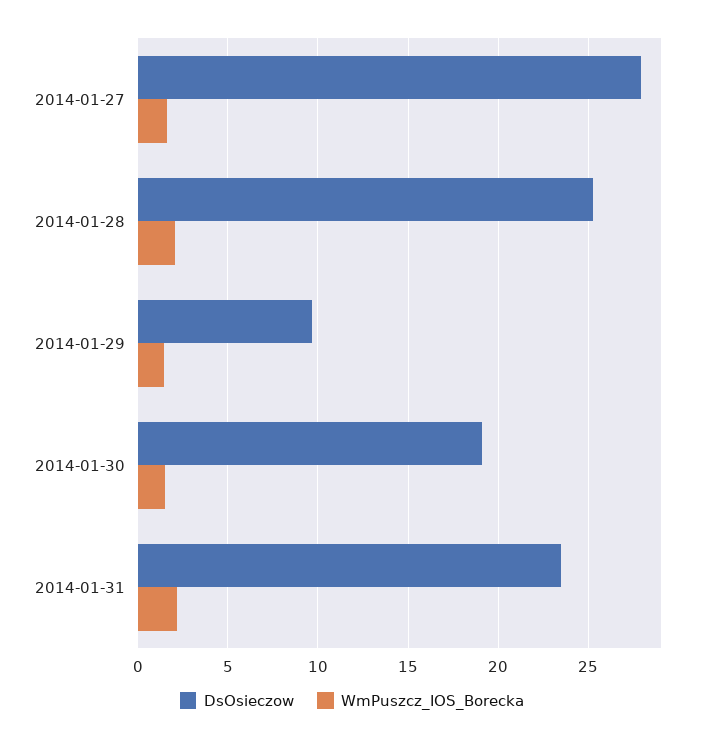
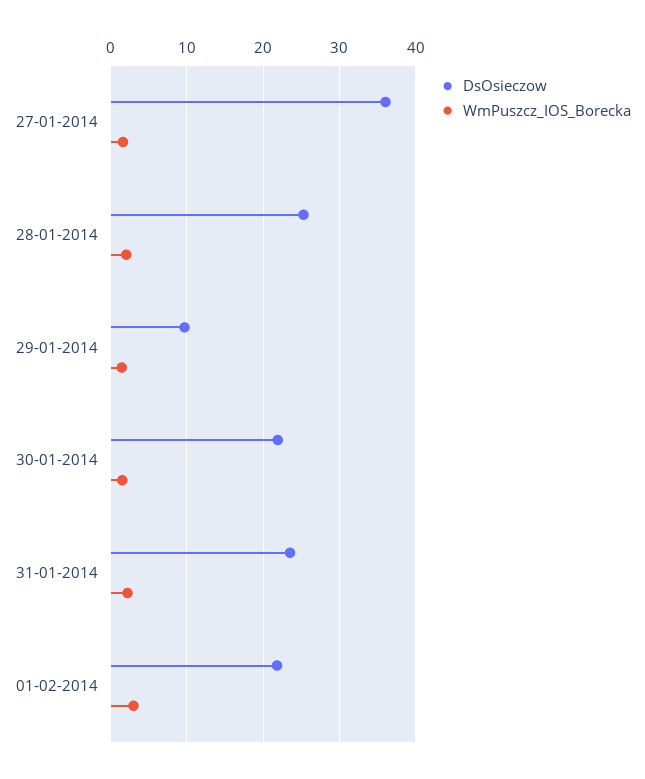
DsOsieczow, 2014-01-27: 28 -> 36
DsOsieczow, 2014-01-30: 19 -> 22
DsOsieczow, 01-02-2014: none -> 22
WmPuszcz_IOS_Borecka, 01-02-2014: none -> 3

